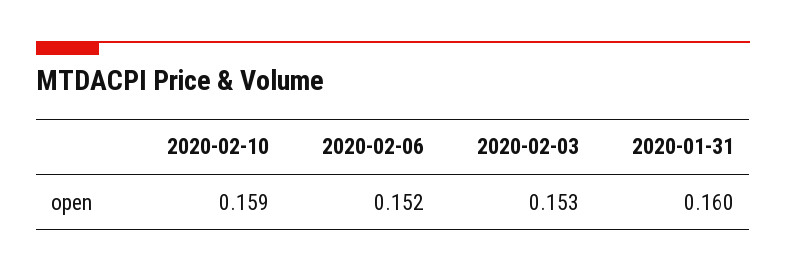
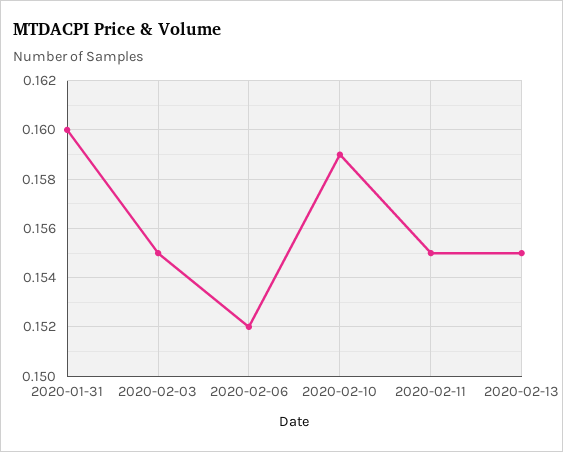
2020-02-03: 0.153 -> 0.155
2020-02-11: none -> 0.155
2020-02-13: none -> 0.155

